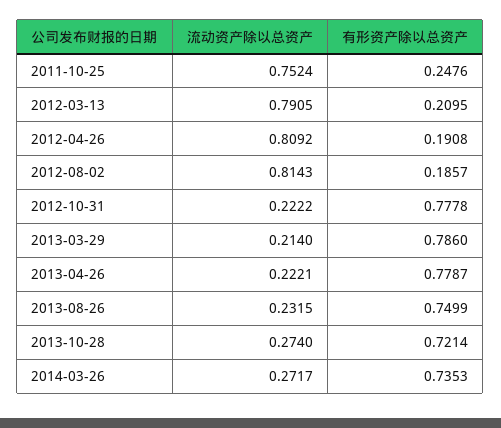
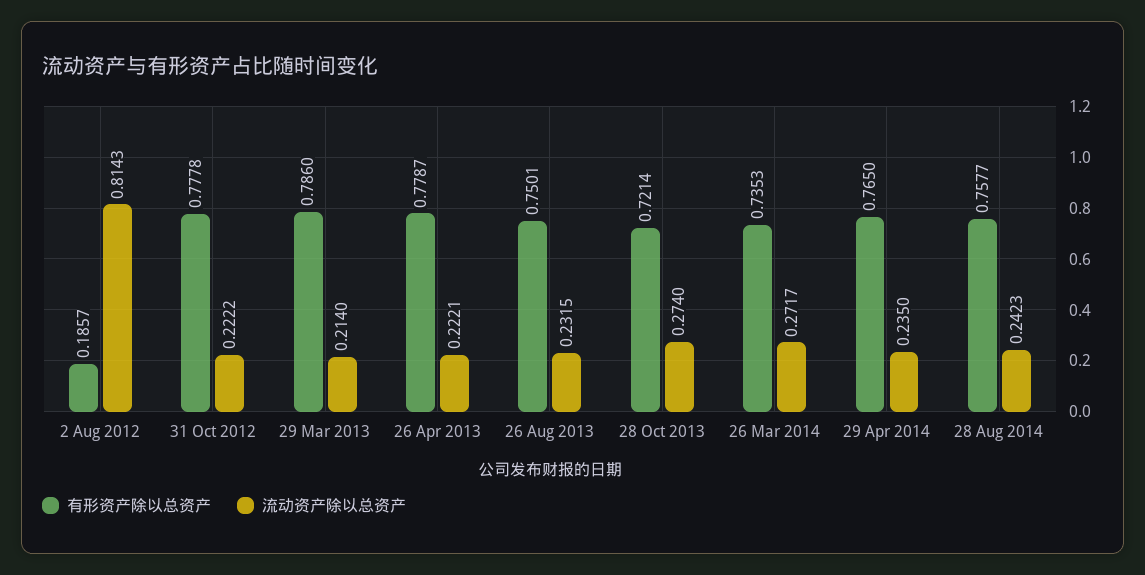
流动资产除以总资产, 2011-10-25: 0.7524 -> none
有形资产除以总资产, 2011-10-25: 0.2476 -> none
流动资产除以总资产, 2012-03-13: 0.7905 -> none
有形资产除以总资产, 2012-03-13: 0.2095 -> none
流动资产除以总资产, 2012-04-26: 0.8092 -> none
有形资产除以总资产, 2012-04-26: 0.1908 -> none
有形资产除以总资产, 2013-08-26: 0.7499 -> 0.7501
有形资产除以总资产, 29 Apr 2014: none -> 0.765
流动资产除以总资产, 29 Apr 2014: none -> 0.235
有形资产除以总资产, 28 Aug 2014: none -> 0.7577
流动资产除以总资产, 28 Aug 2014: none -> 0.2423

